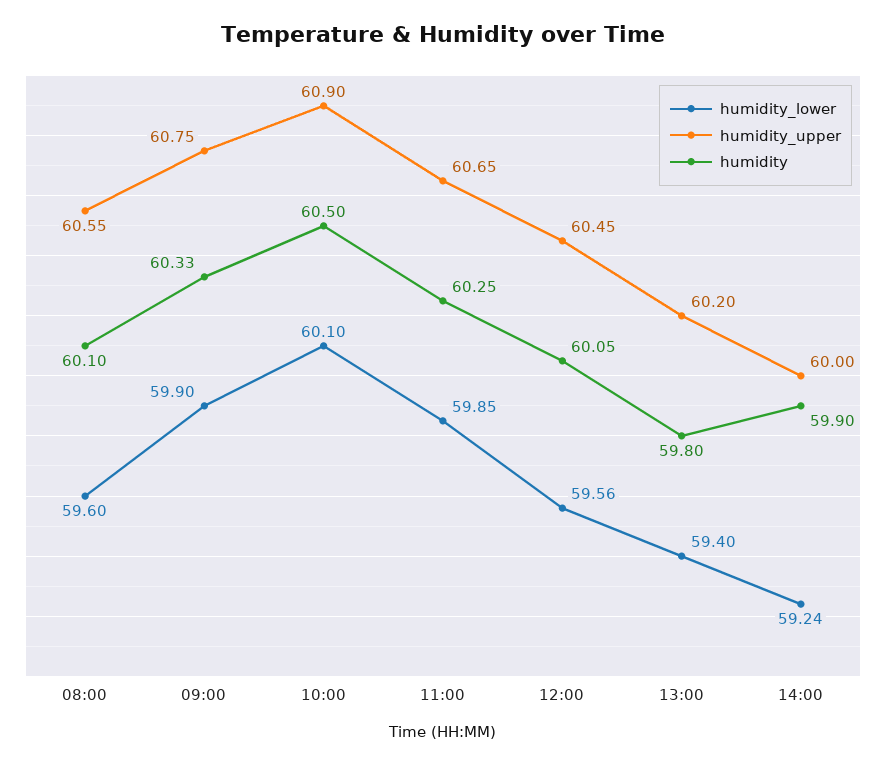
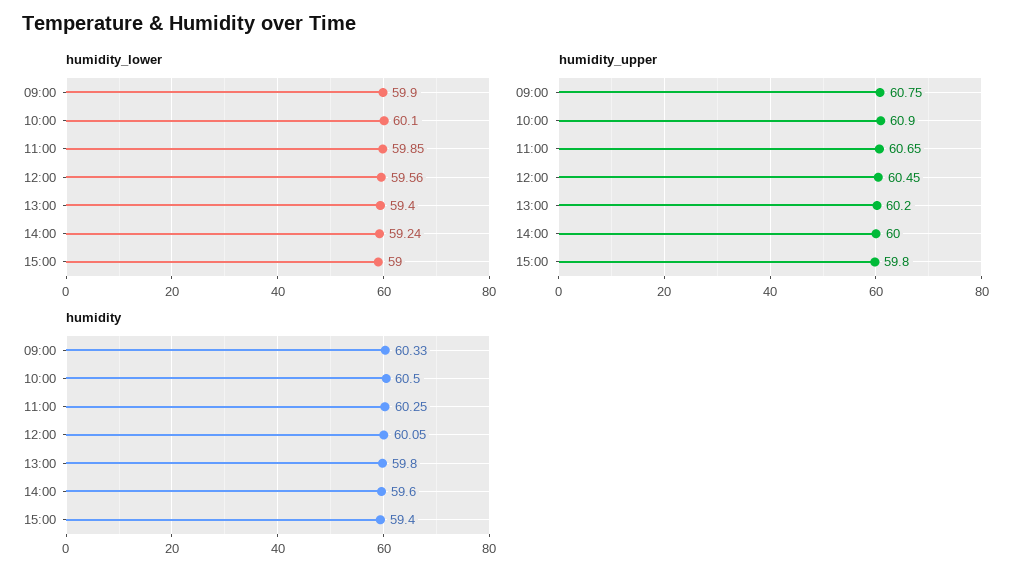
humidity_lower, 08:00: 59.6 -> none
humidity_upper, 08:00: 60.55 -> none
humidity, 08:00: 60.1 -> none
humidity, 14:00: 59.9 -> 59.6
humidity_lower, 15:00: none -> 59
humidity_upper, 15:00: none -> 59.8
humidity, 15:00: none -> 59.4

